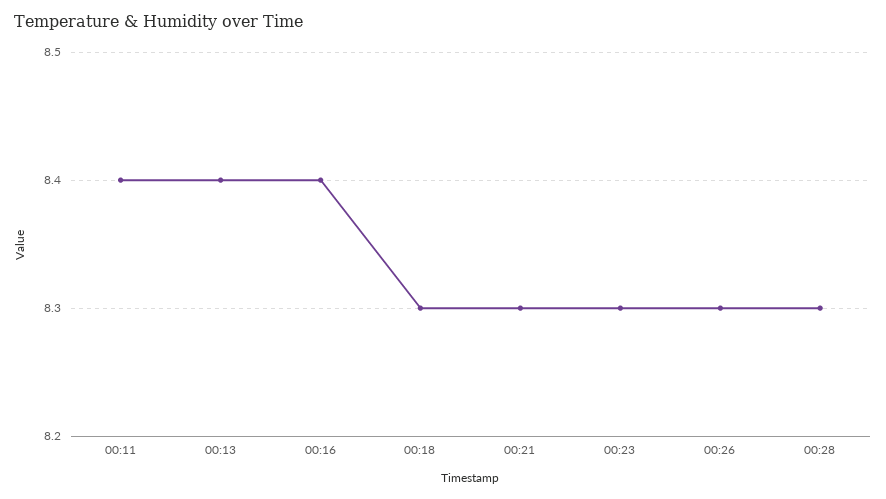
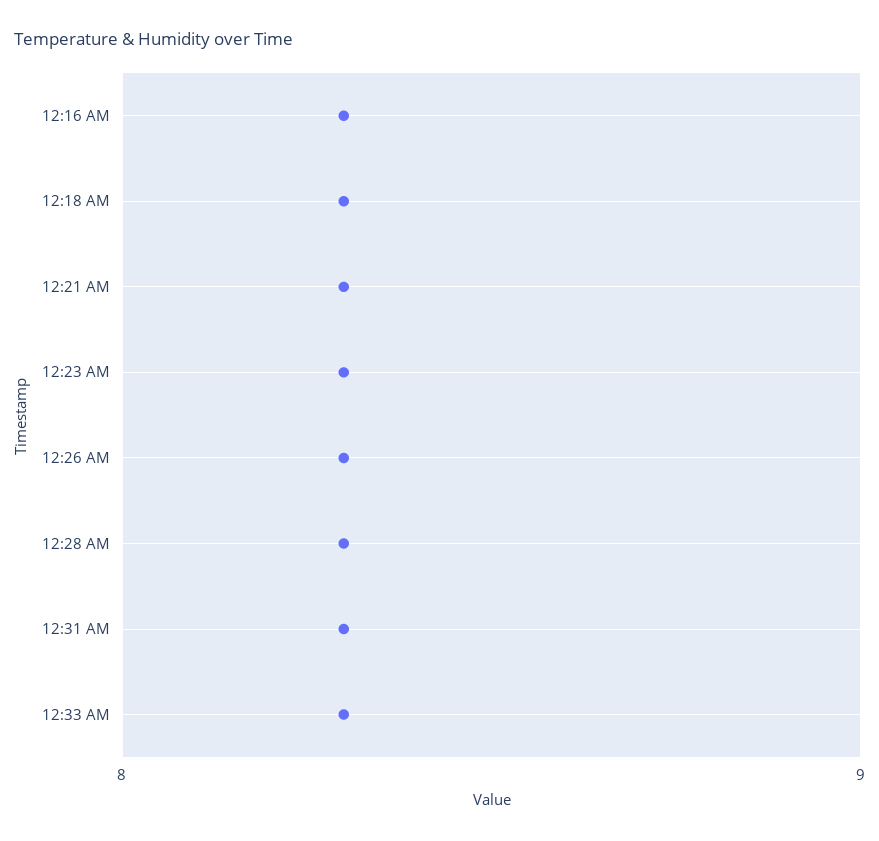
00:11: 8.4 -> none
00:13: 8.4 -> none
00:16: 8.4 -> 8.3
12:31 AM: none -> 8.3
12:33 AM: none -> 8.3

